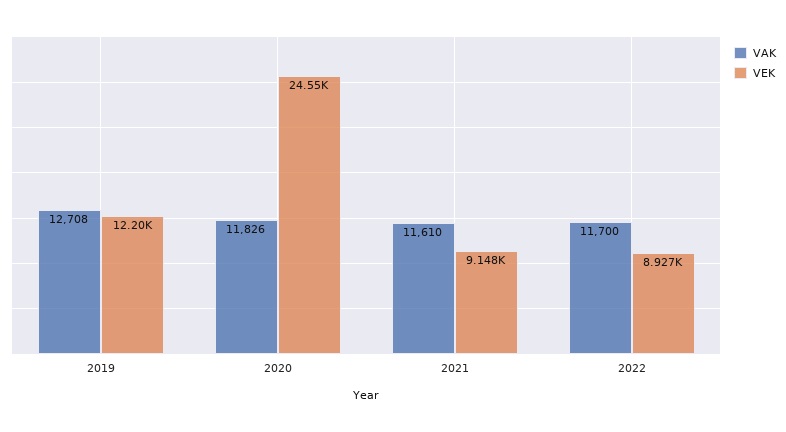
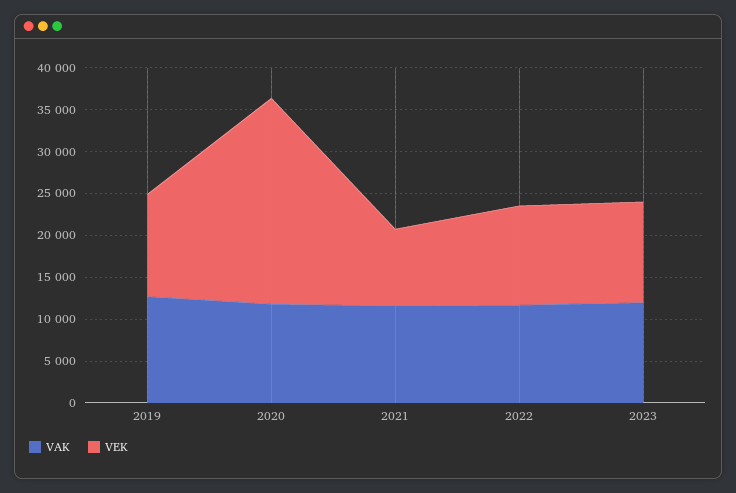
VEK, 2022: 8927 -> 12000
VAK, 2023: none -> 12000
VEK, 2023: none -> 12000

